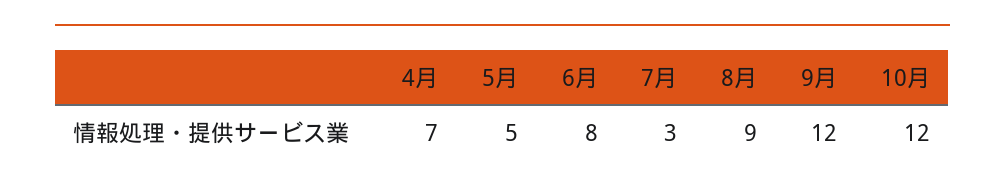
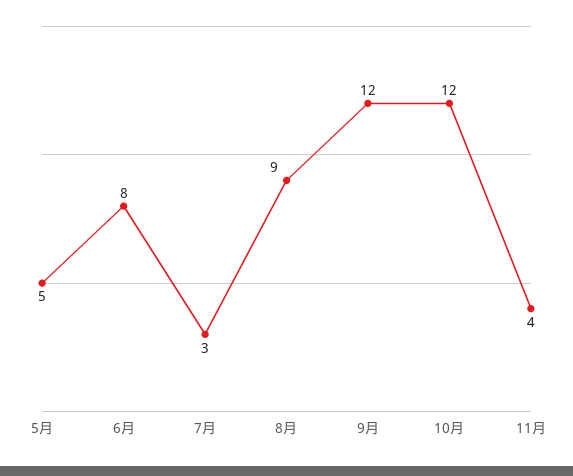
4月: 7 -> none
11月: none -> 4

